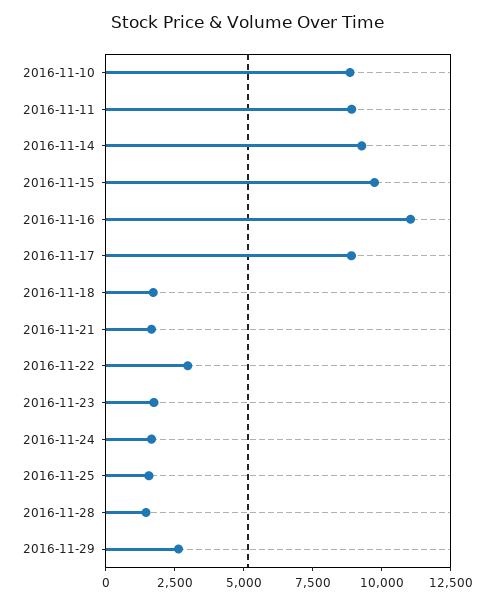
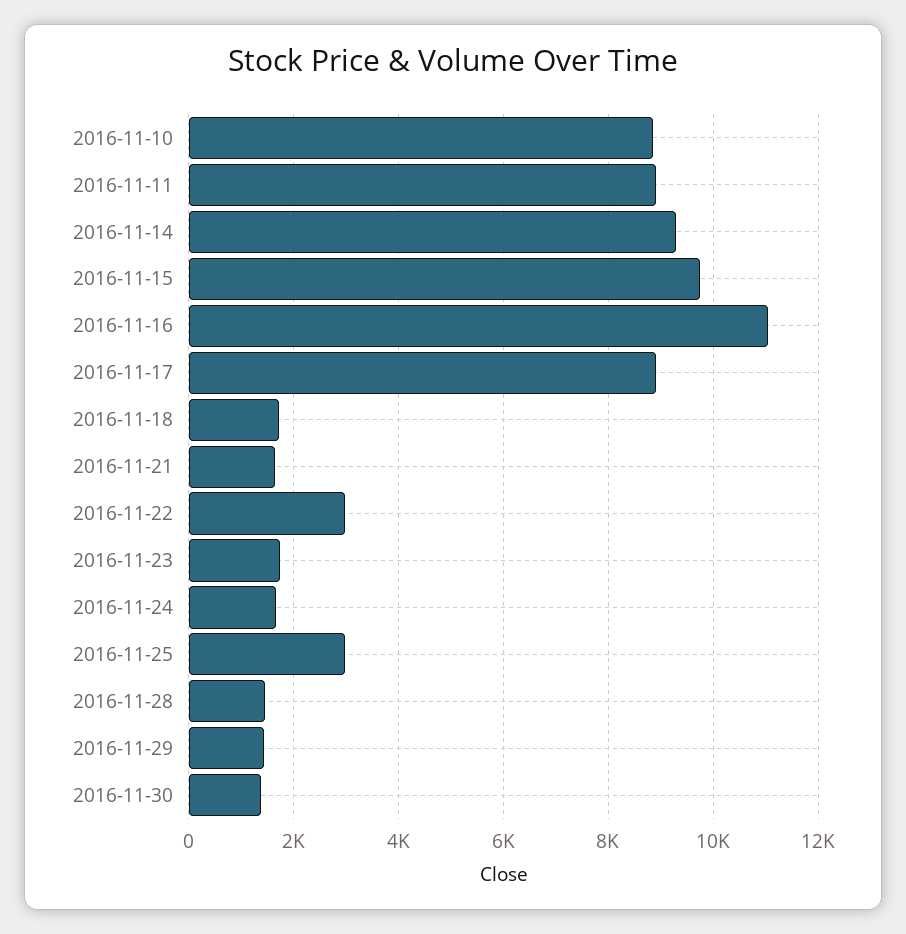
2016-11-25: 1500 -> 3000
2016-11-29: 2500 -> 1400
2016-11-30: none -> 1400

